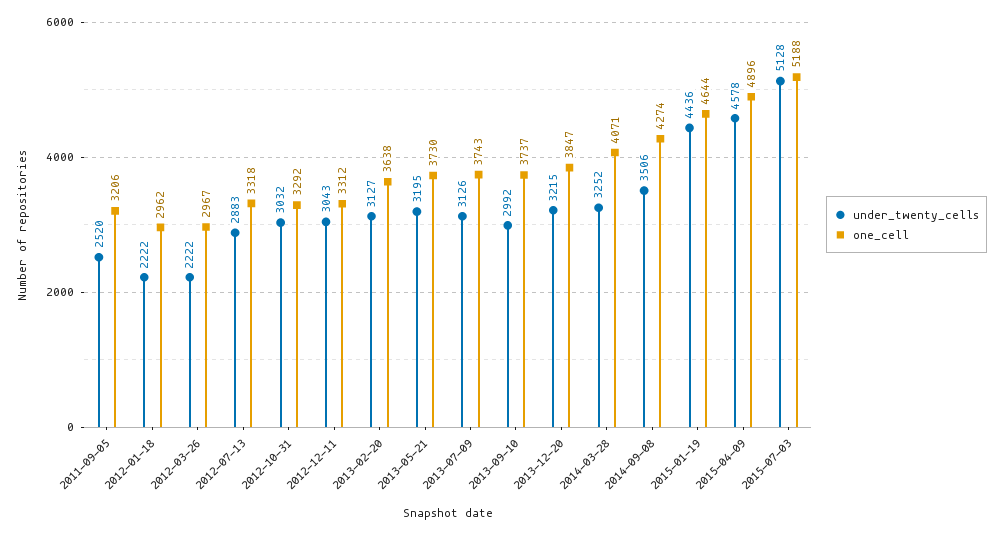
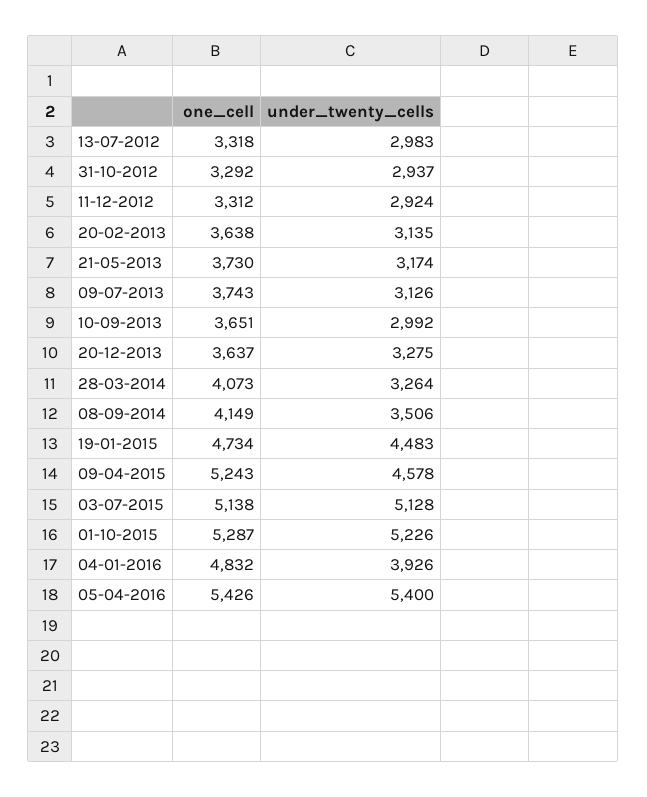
under_twenty_cells, 2011-09-05: 2520 -> none
one_cell, 2011-09-05: 3206 -> none
under_twenty_cells, 2012-01-18: 2222 -> none
one_cell, 2012-01-18: 2962 -> none
under_twenty_cells, 2012-03-26: 2222 -> none
one_cell, 2012-03-26: 2967 -> none
under_twenty_cells, 2012-07-13: 2883 -> 2983
under_twenty_cells, 2012-10-31: 3032 -> 2937
under_twenty_cells, 2012-12-11: 3043 -> 2924
under_twenty_cells, 2013-02-20: 3127 -> 3135
under_twenty_cells, 2013-05-21: 3195 -> 3174
one_cell, 2013-09-10: 3737 -> 3651
under_twenty_cells, 2013-12-20: 3215 -> 3275
one_cell, 2013-12-20: 3847 -> 3637
under_twenty_cells, 2014-03-28: 3252 -> 3264
one_cell, 2014-03-28: 4071 -> 4073
one_cell, 2014-09-08: 4274 -> 4149
under_twenty_cells, 2015-01-19: 4436 -> 4483
one_cell, 2015-01-19: 4644 -> 4734
one_cell, 2015-04-09: 4896 -> 5243
one_cell, 2015-07-03: 5188 -> 5138
one_cell, 01-10-2015: none -> 5287
under_twenty_cells, 01-10-2015: none -> 5226
one_cell, 04-01-2016: none -> 4832
under_twenty_cells, 04-01-2016: none -> 3926
one_cell, 05-04-2016: none -> 5426
under_twenty_cells, 05-04-2016: none -> 5400

